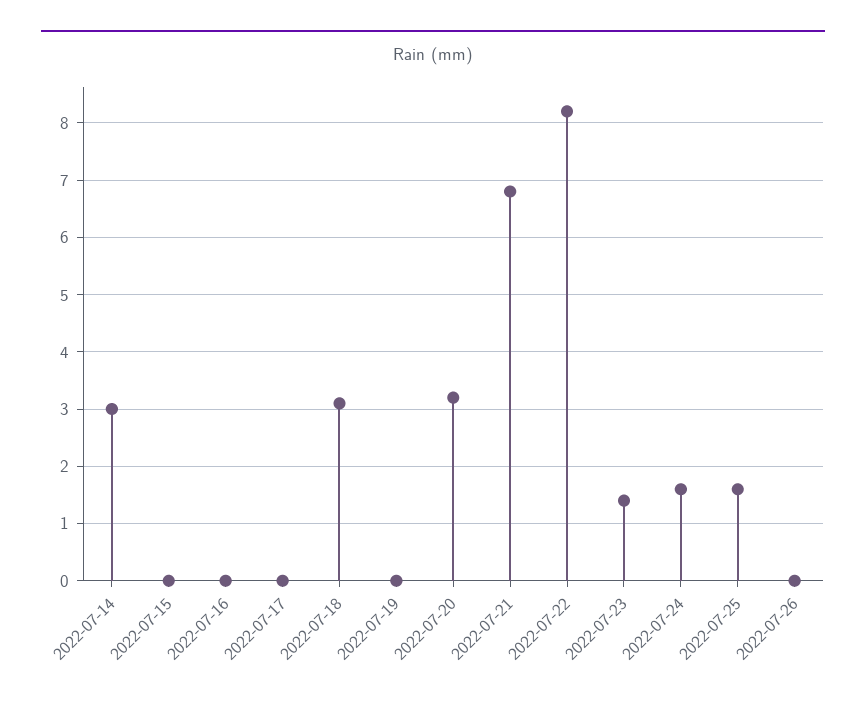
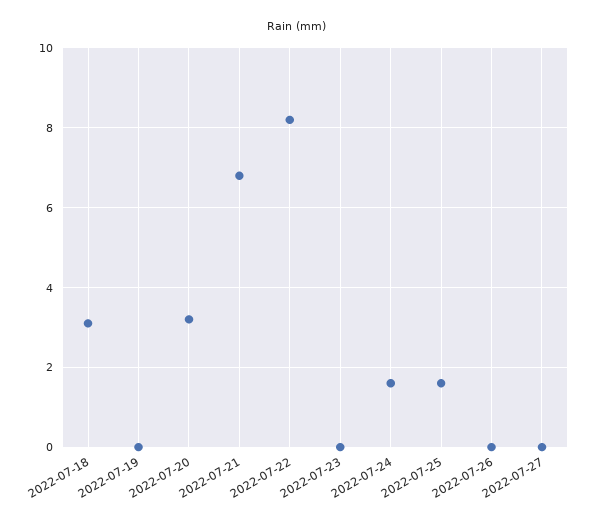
2022-07-14: 3 -> none
2022-07-15: 0 -> none
2022-07-16: 0 -> none
2022-07-17: 0 -> none
2022-07-23: 1.5 -> 0
2022-07-27: none -> 0

